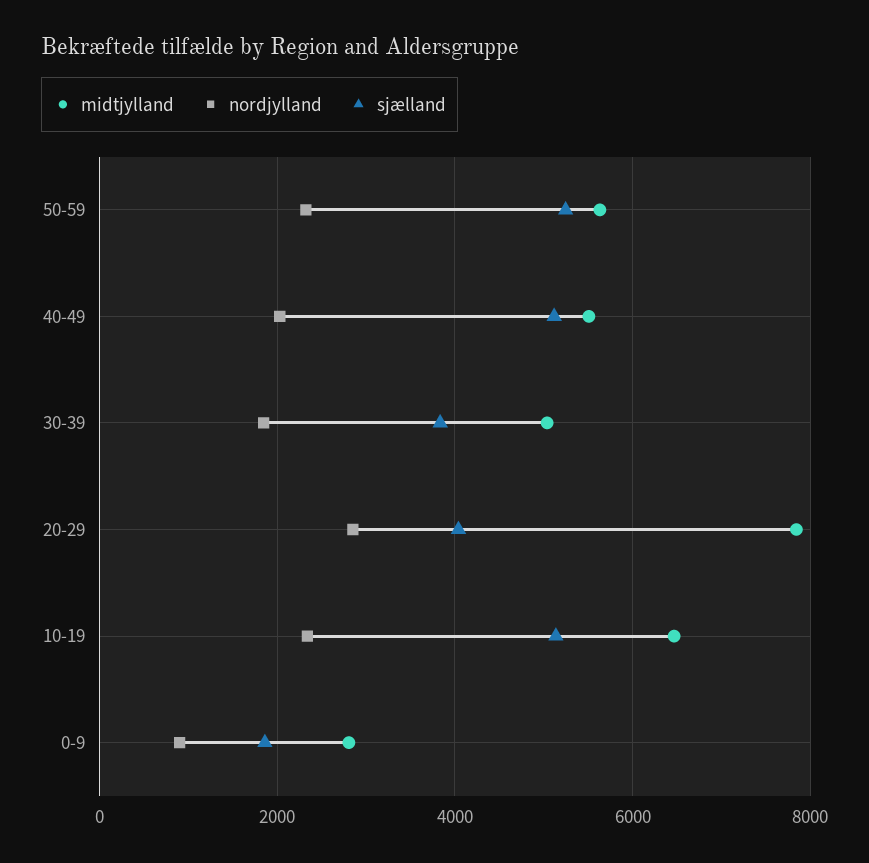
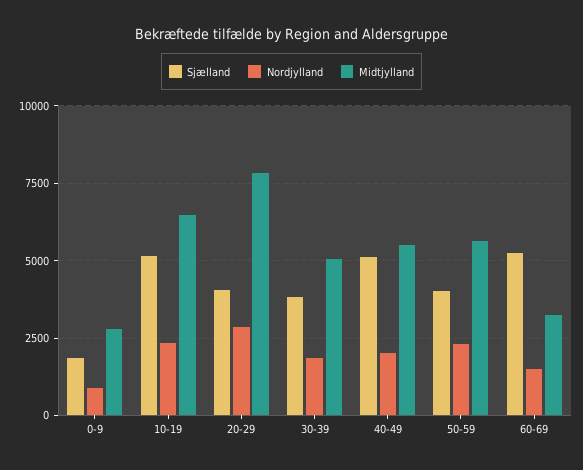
sjælland, 50-59: 5200 -> 4000
sjælland, 60-69: none -> 5250
nordjylland, 60-69: none -> 1500
midtjylland, 60-69: none -> 3250

